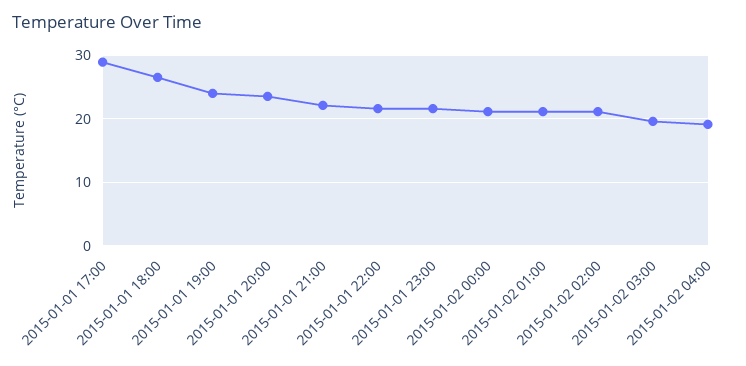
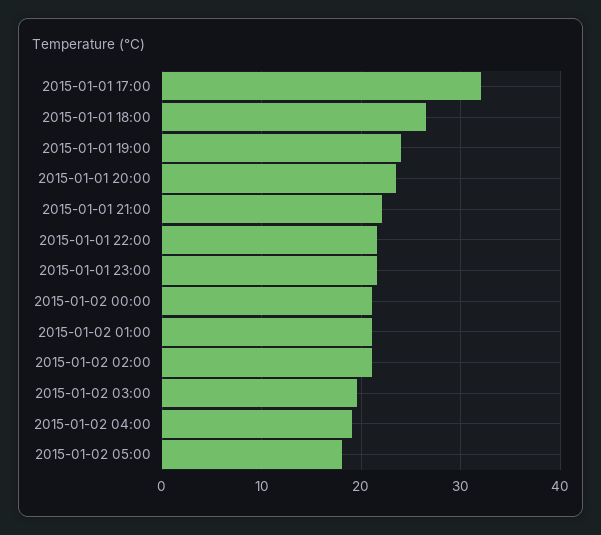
2015-01-01 17:00: 29 -> 32
2015-01-02 05:00: none -> 18

